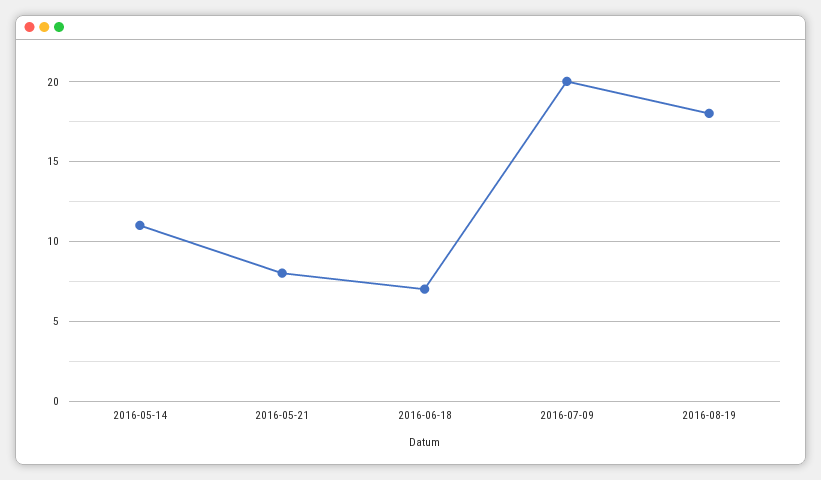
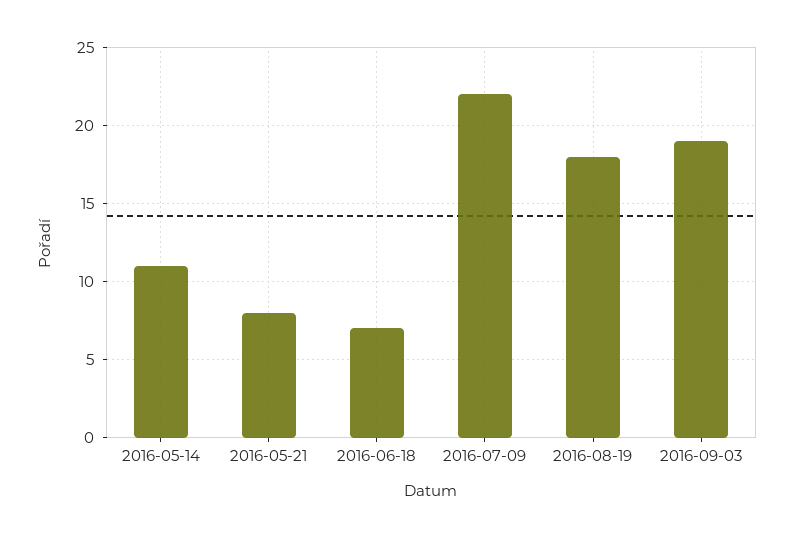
2016-07-09: 20 -> 22
2016-09-03: none -> 19

